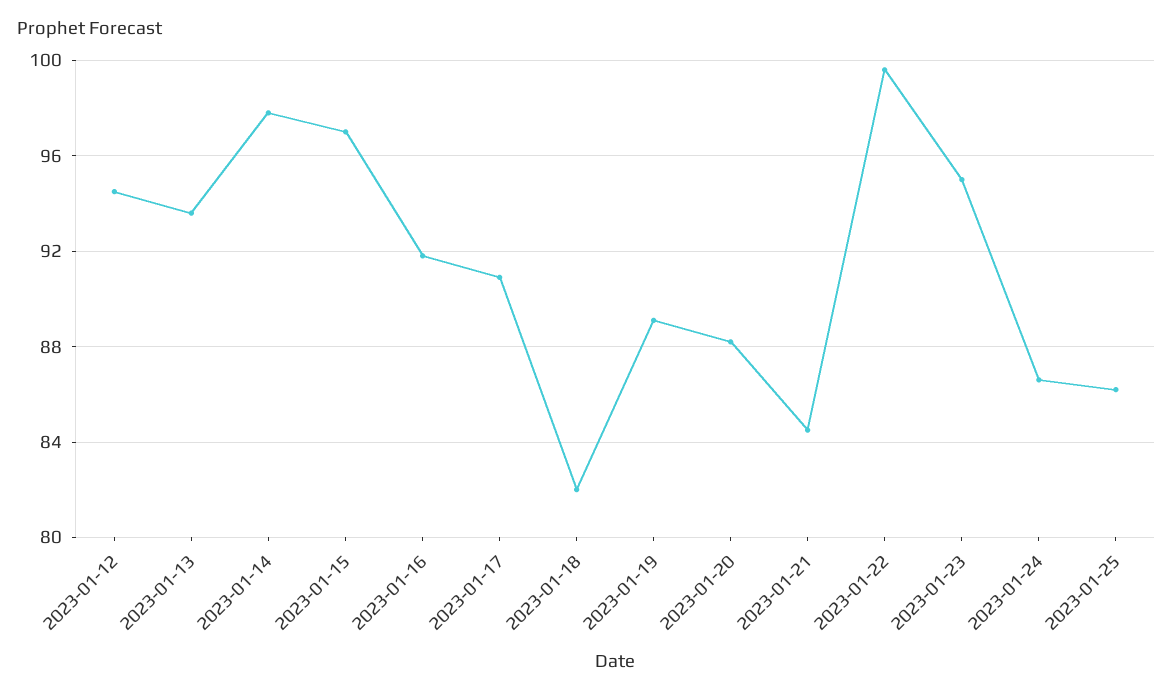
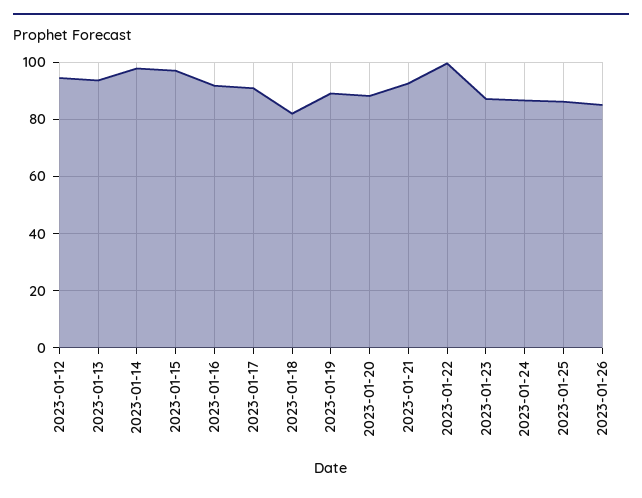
2023-01-21: 84.5 -> 92.5
2023-01-23: 95 -> 87.5
2023-01-26: none -> 85

